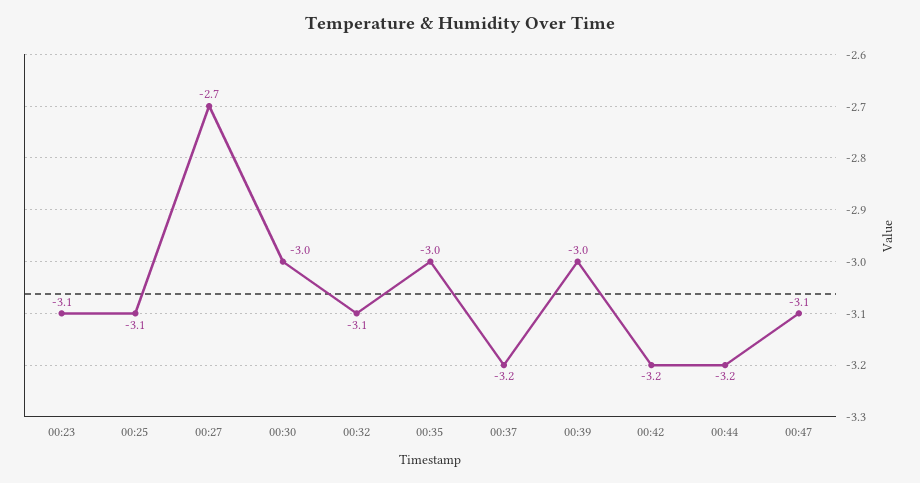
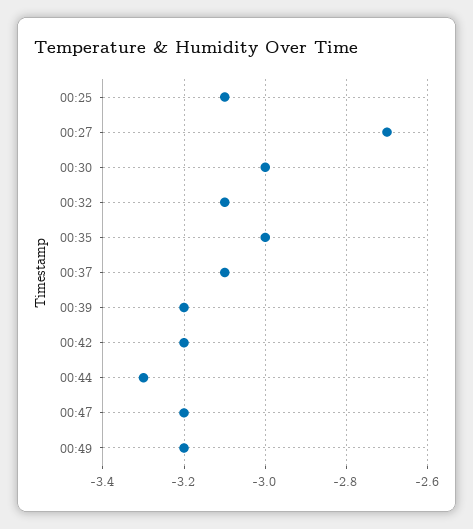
00:23: -3.1 -> none
00:37: -3.2 -> -3.1
00:39: -3 -> -3.2
00:44: -3.2 -> -3.3
00:47: -3.1 -> -3.2
00:49: none -> -3.2

